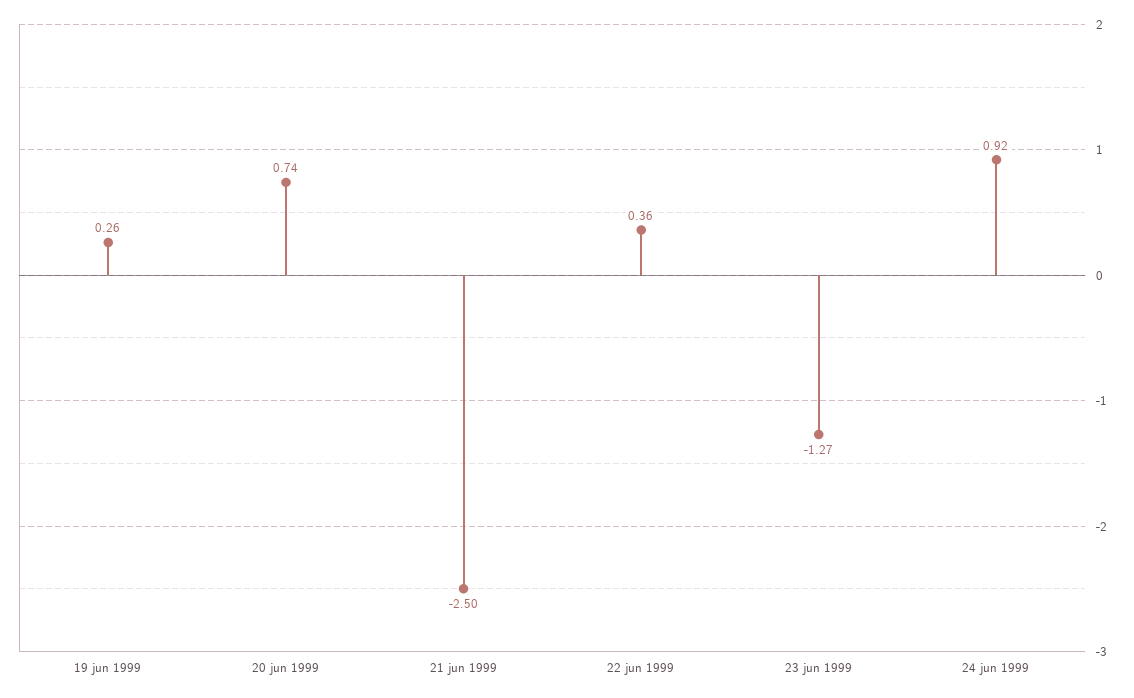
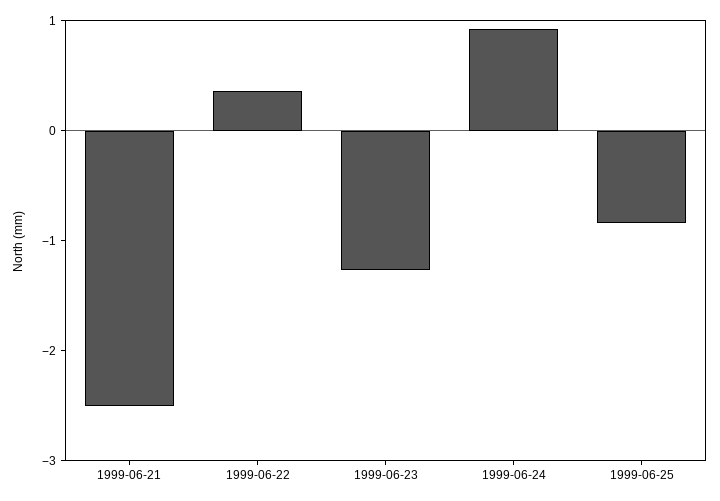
19 jun 1999: 0.26 -> none
20 jun 1999: 0.74 -> none
1999-06-25: none -> -0.8

